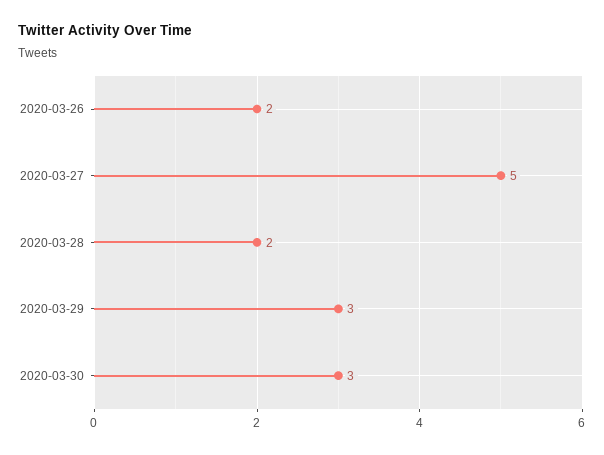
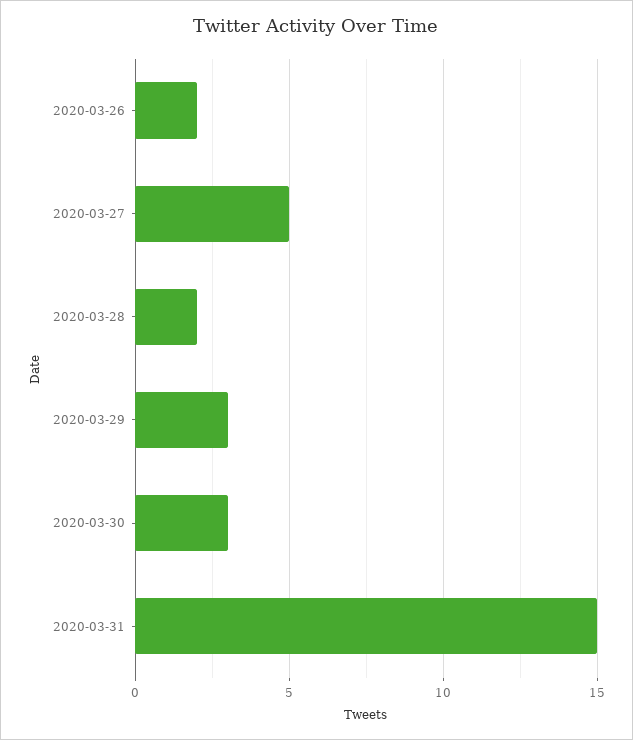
2020-03-31: none -> 15

